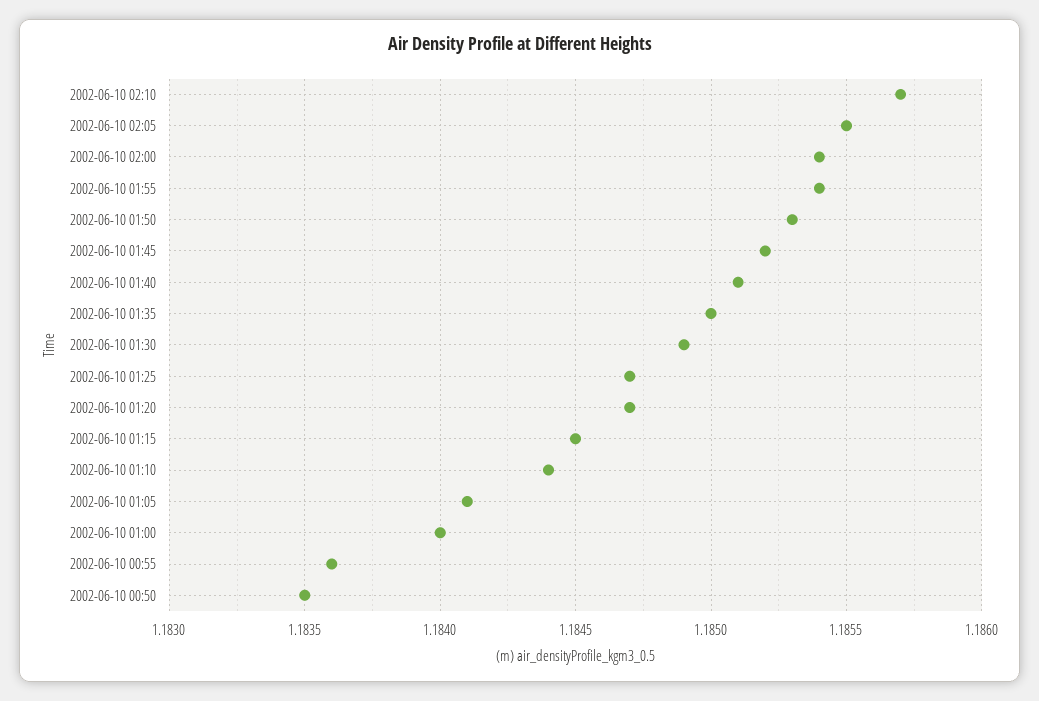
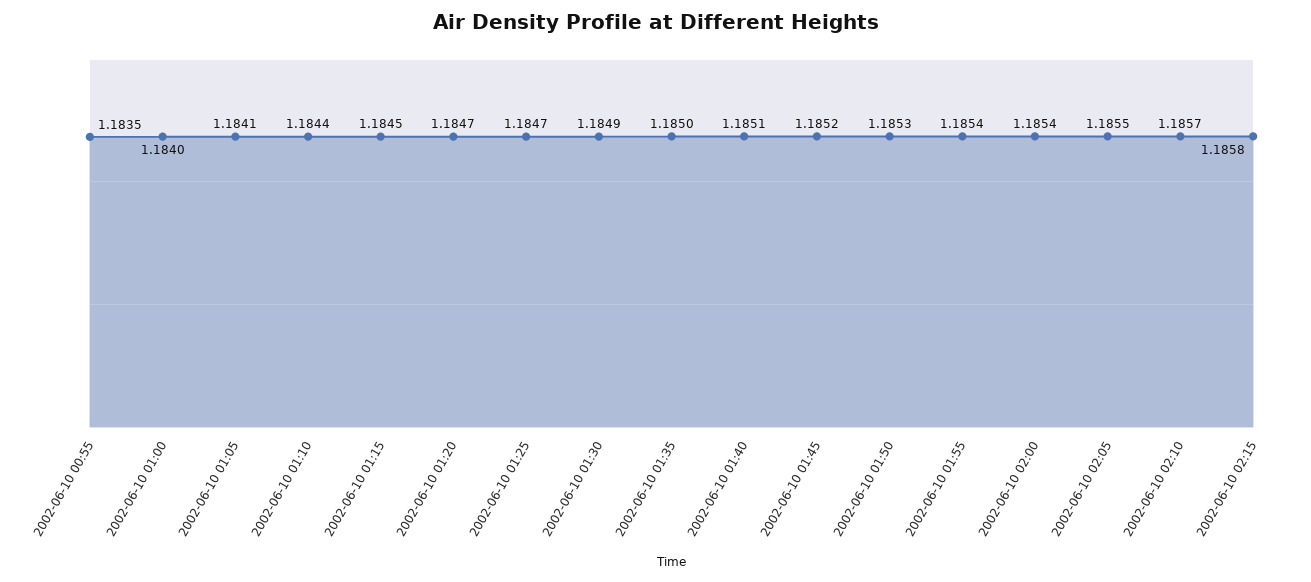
2002-06-10 00:55: 1.1836 -> 1.1835
2002-06-10 00:50: 1.1835 -> none
2002-06-10 02:15: none -> 1.1858

